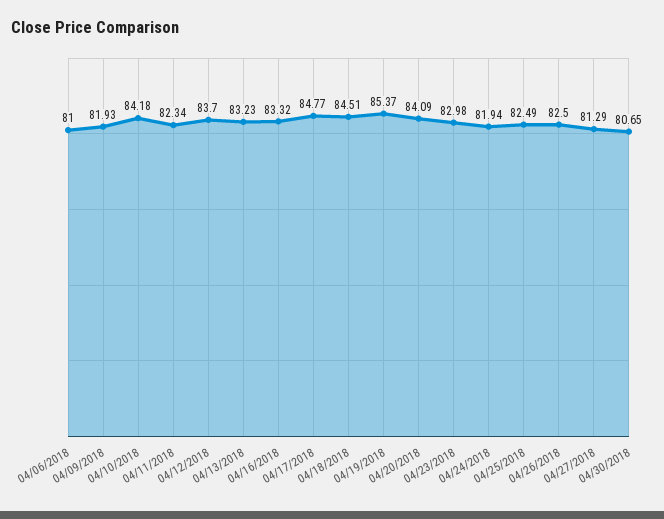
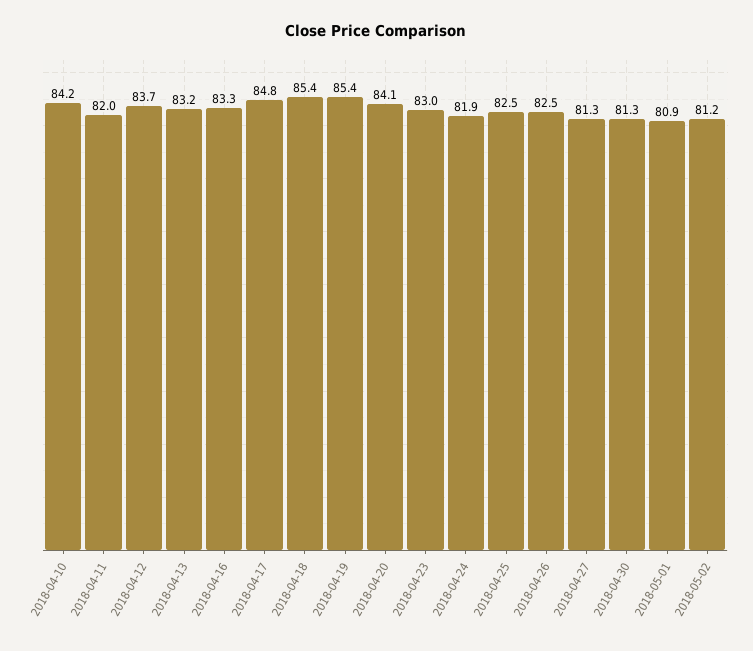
04/06/2018: 81 -> none
04/09/2018: 81.93 -> none
04/11/2018: 82.34 -> 82
04/18/2018: 84.51 -> 85.4
04/30/2018: 80.65 -> 81.3
2018-05-01: none -> 80.9
2018-05-02: none -> 81.2

